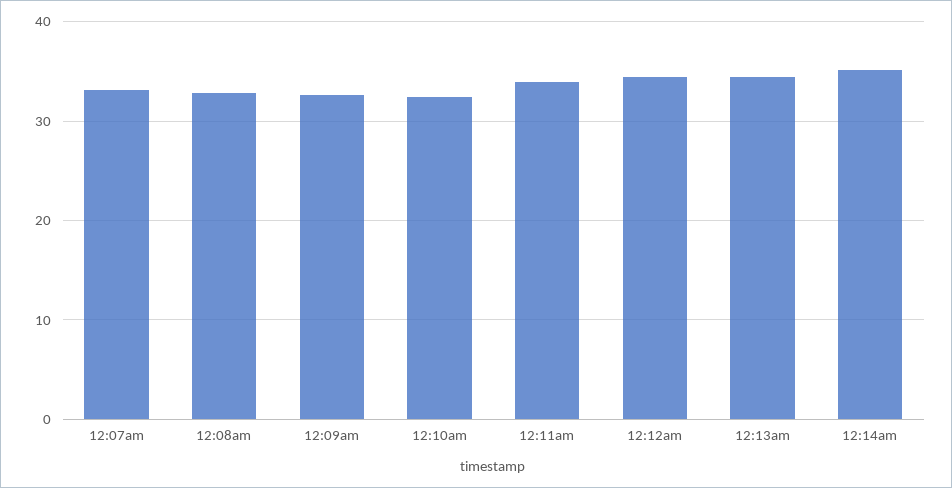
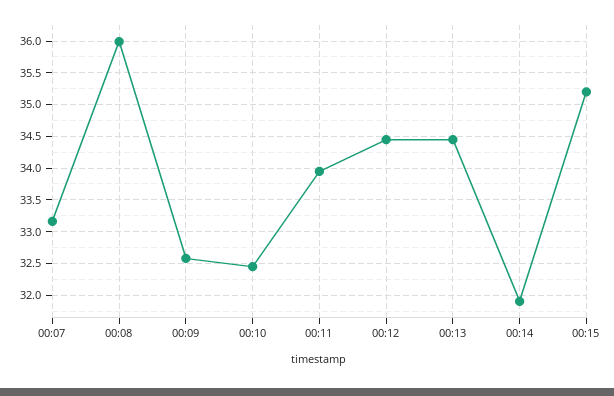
12:08am: 33 -> 36
12:14am: 35 -> 31.9
00:15: none -> 35.2

